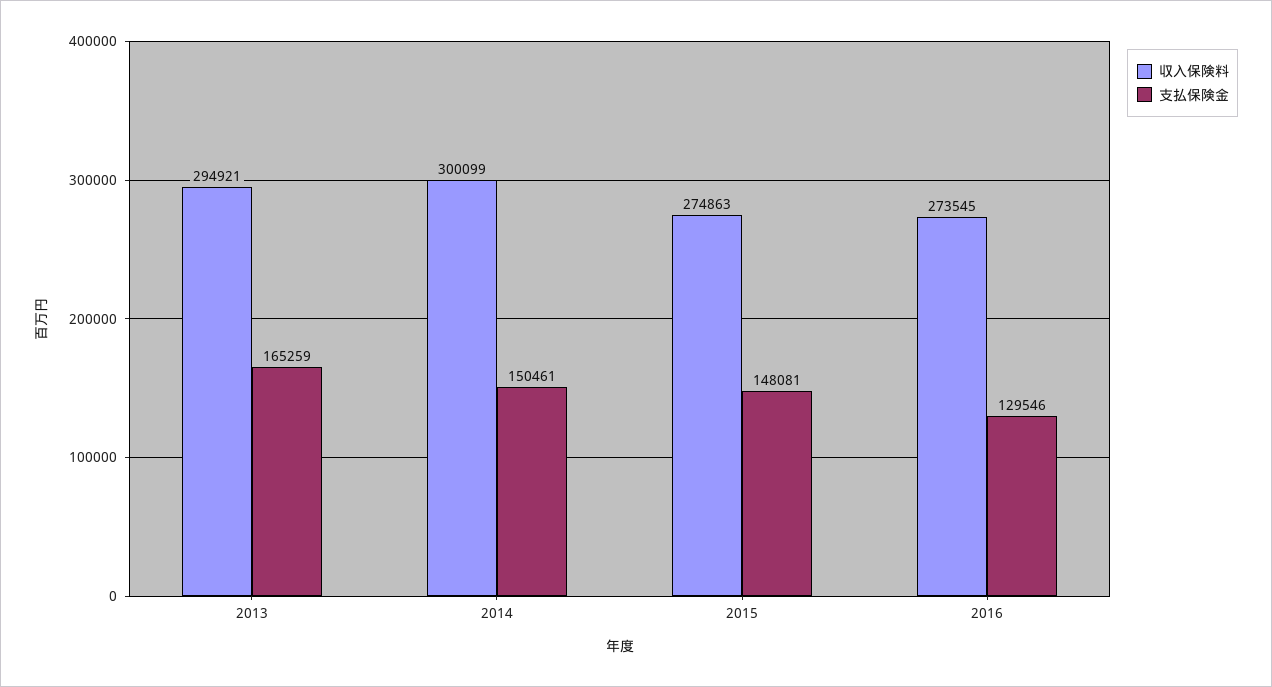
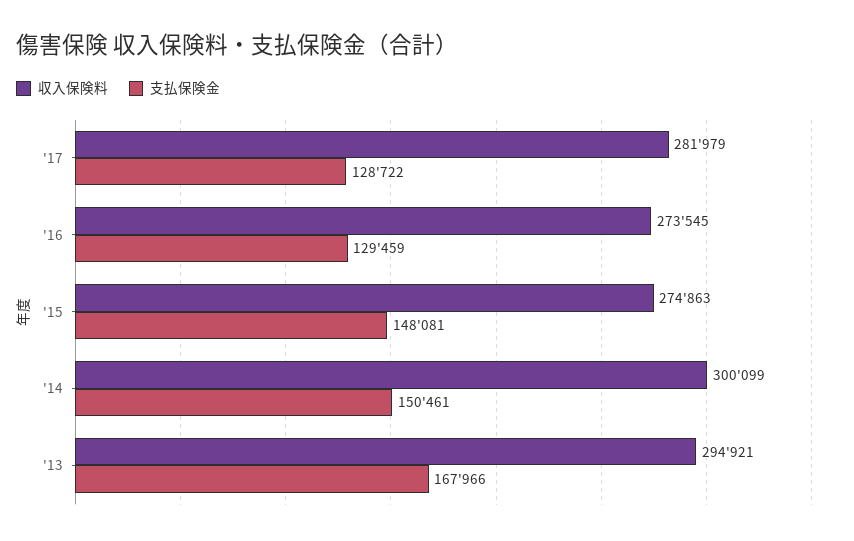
支払保険金, 2013: 165259 -> 167966
支払保険金, 2016: 129546 -> 129459
収入保険料, '17: none -> 281979
支払保険金, '17: none -> 128722

